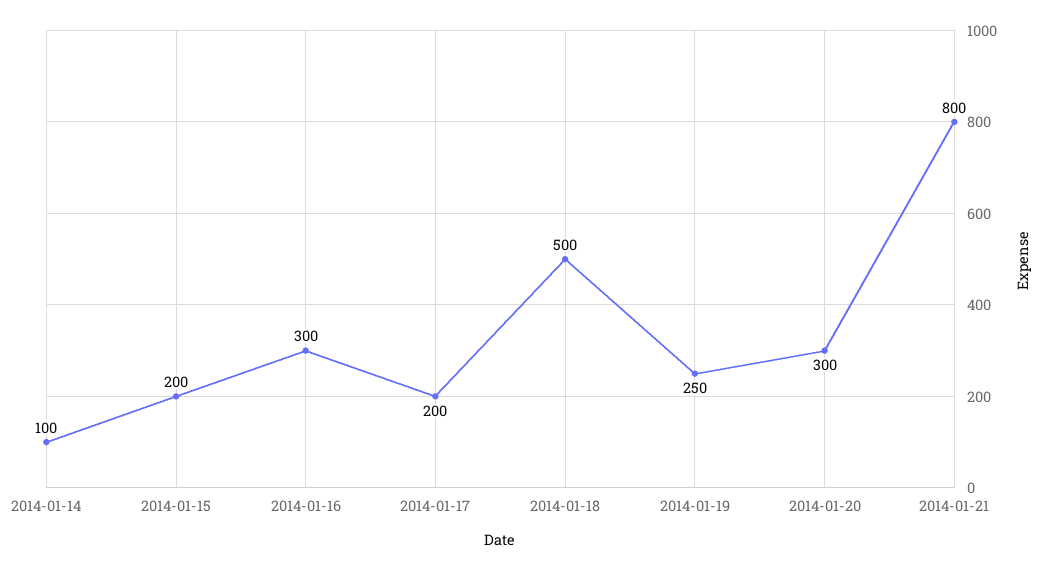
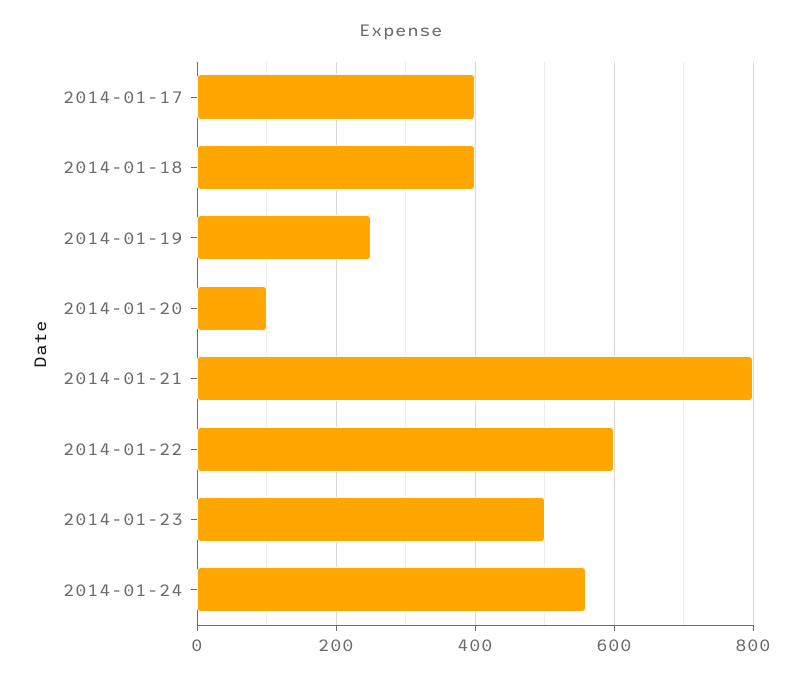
2014-01-14: 100 -> none
2014-01-15: 200 -> none
2014-01-16: 300 -> none
2014-01-17: 200 -> 400
2014-01-18: 500 -> 400
2014-01-20: 300 -> 100
2014-01-22: none -> 600
2014-01-23: none -> 500
2014-01-24: none -> 560

